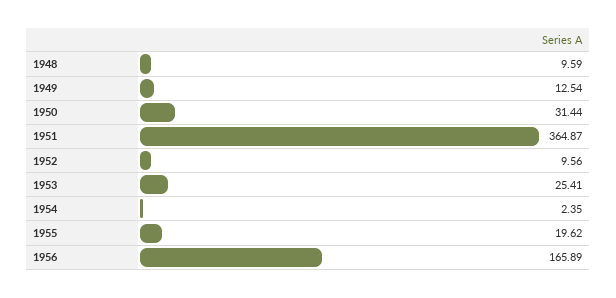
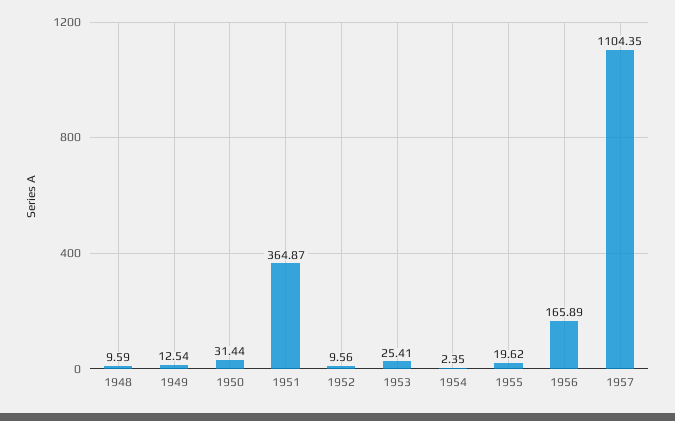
1957: none -> 1104.35

